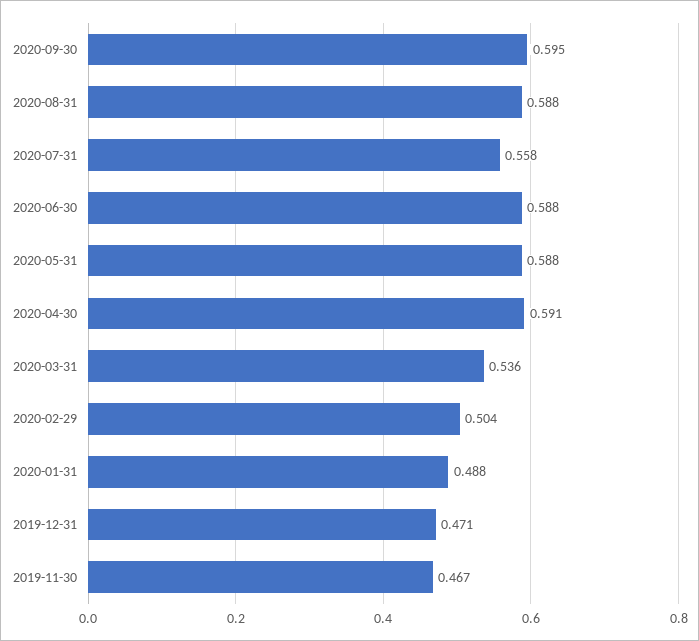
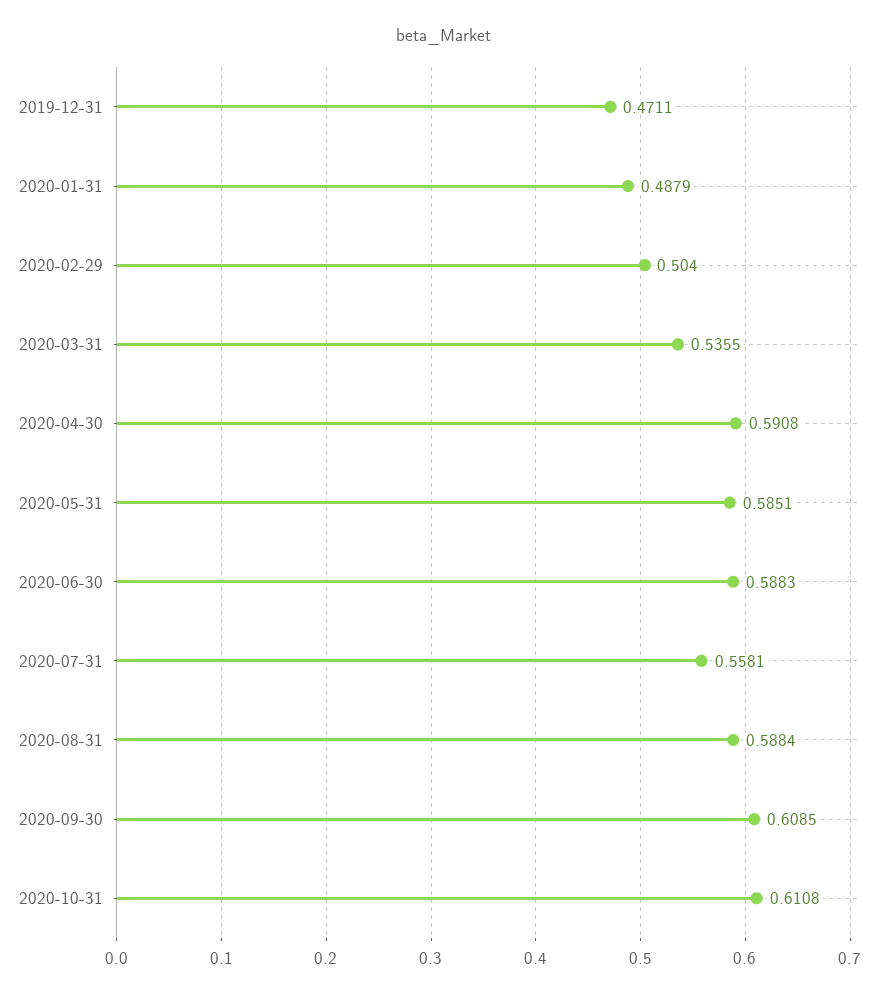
2020-09-30: 0.595 -> 0.6085
2020-05-31: 0.588 -> 0.5851
2019-11-30: 0.467 -> none
2020-10-31: none -> 0.6108

